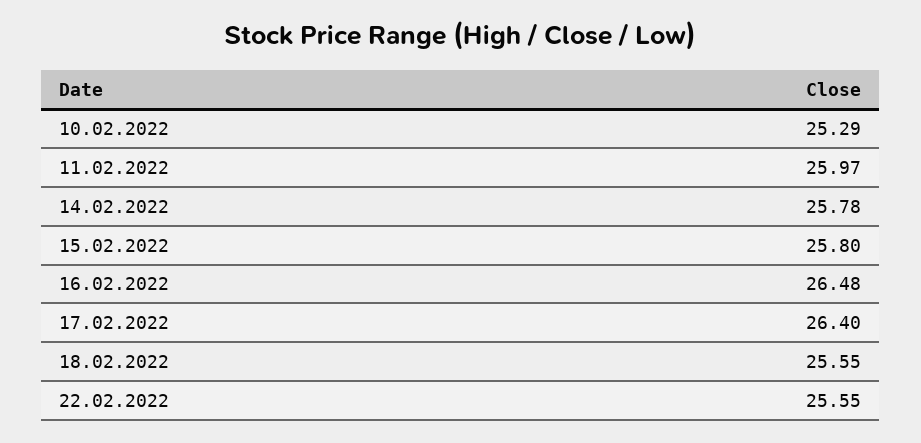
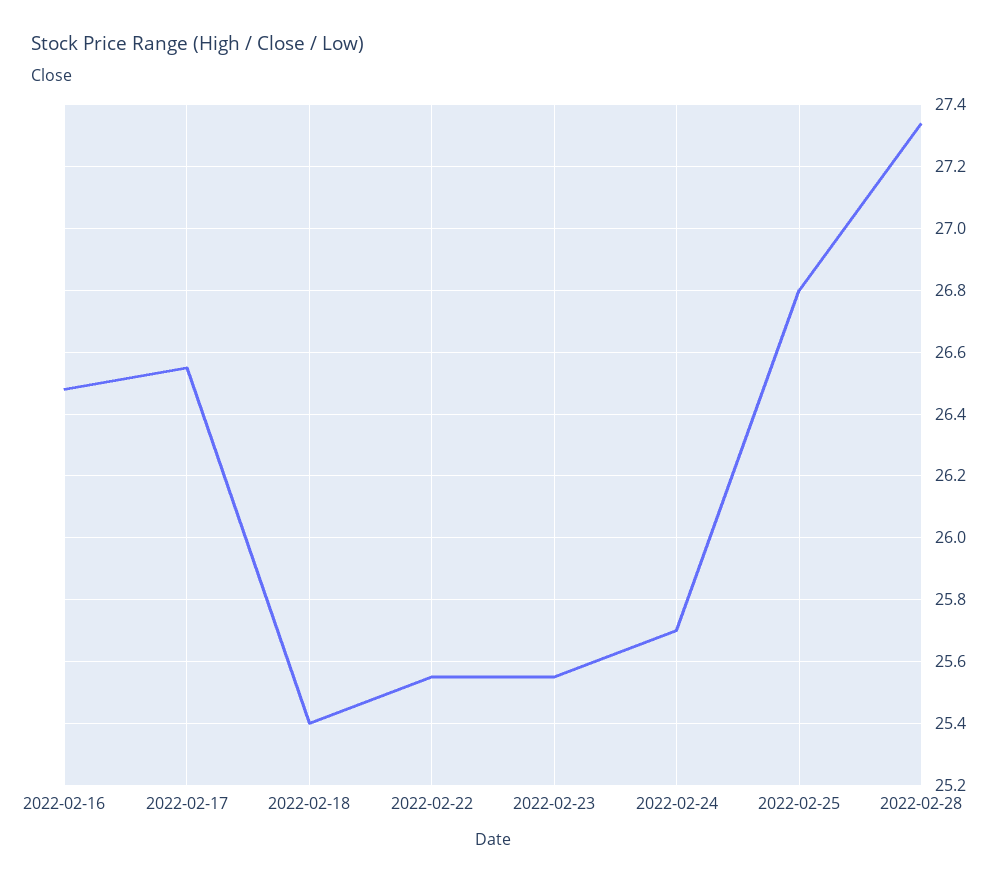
10.02.2022: 25.29 -> none
11.02.2022: 25.97 -> none
14.02.2022: 25.78 -> none
15.02.2022: 25.8 -> none
17.02.2022: 26.4 -> 26.55
18.02.2022: 25.55 -> 25.4
2022-02-23: none -> 25.55
2022-02-24: none -> 25.7
2022-02-25: none -> 26.8
2022-02-28: none -> 27.35

